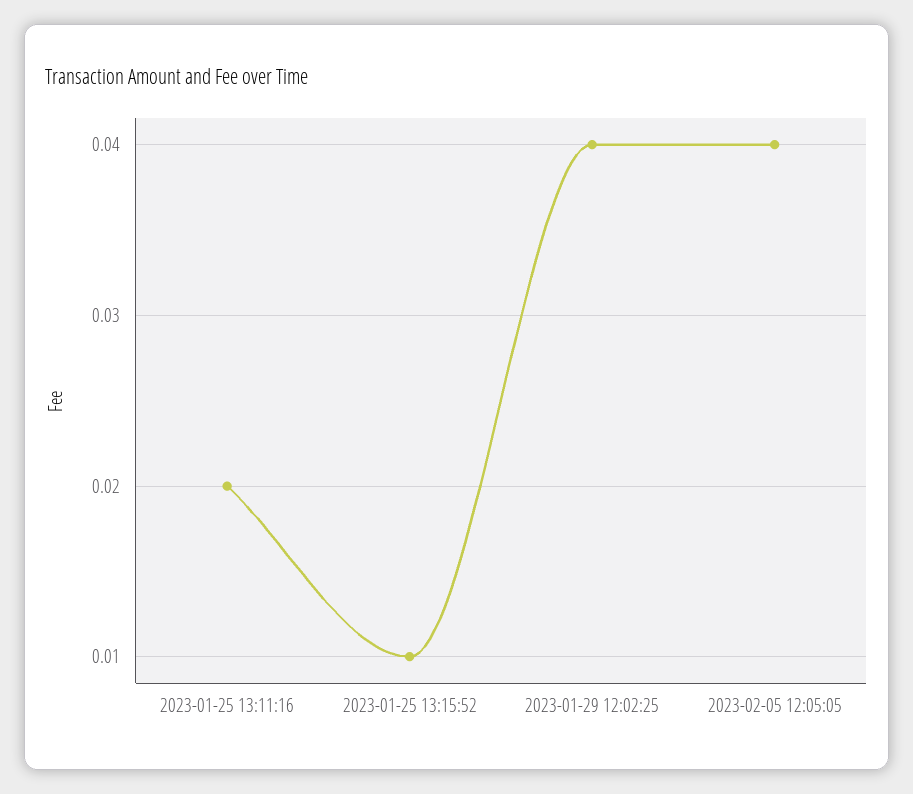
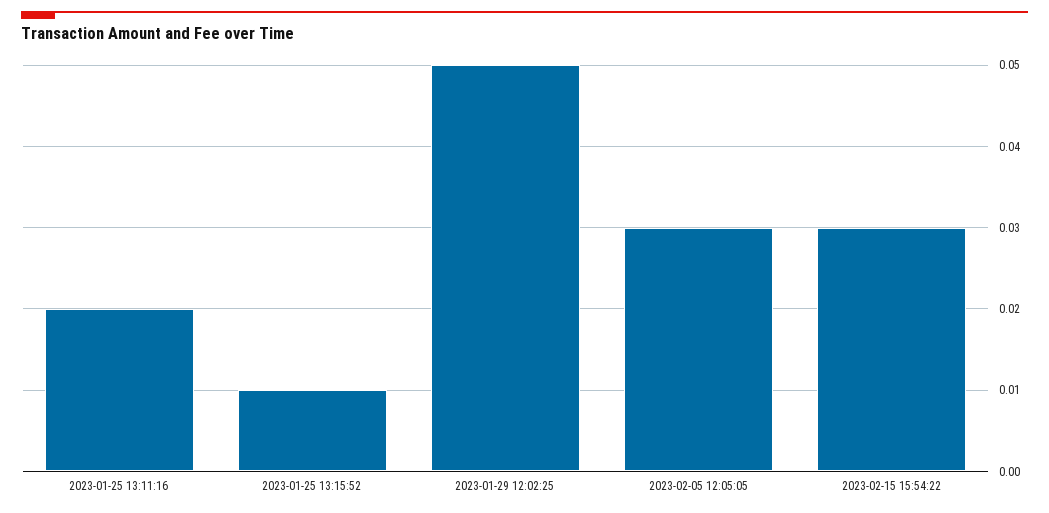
2023-01-29 12:02:25: 0.04 -> 0.05
2023-02-05 12:05:05: 0.04 -> 0.03
2023-02-15 15:54:22: none -> 0.03

